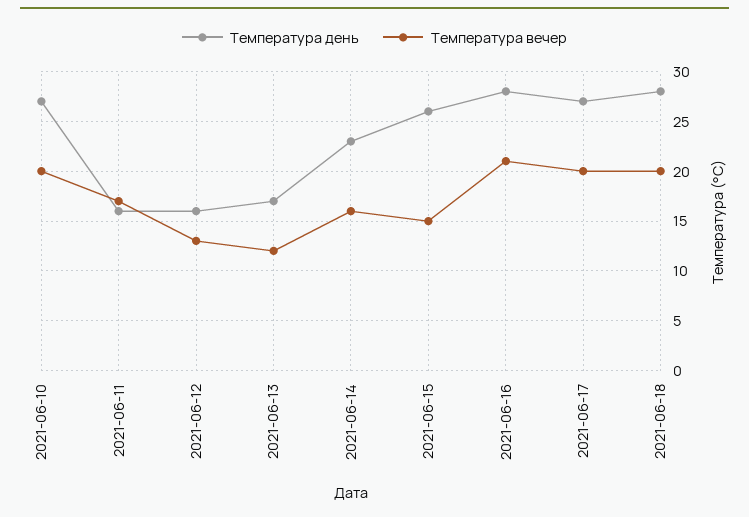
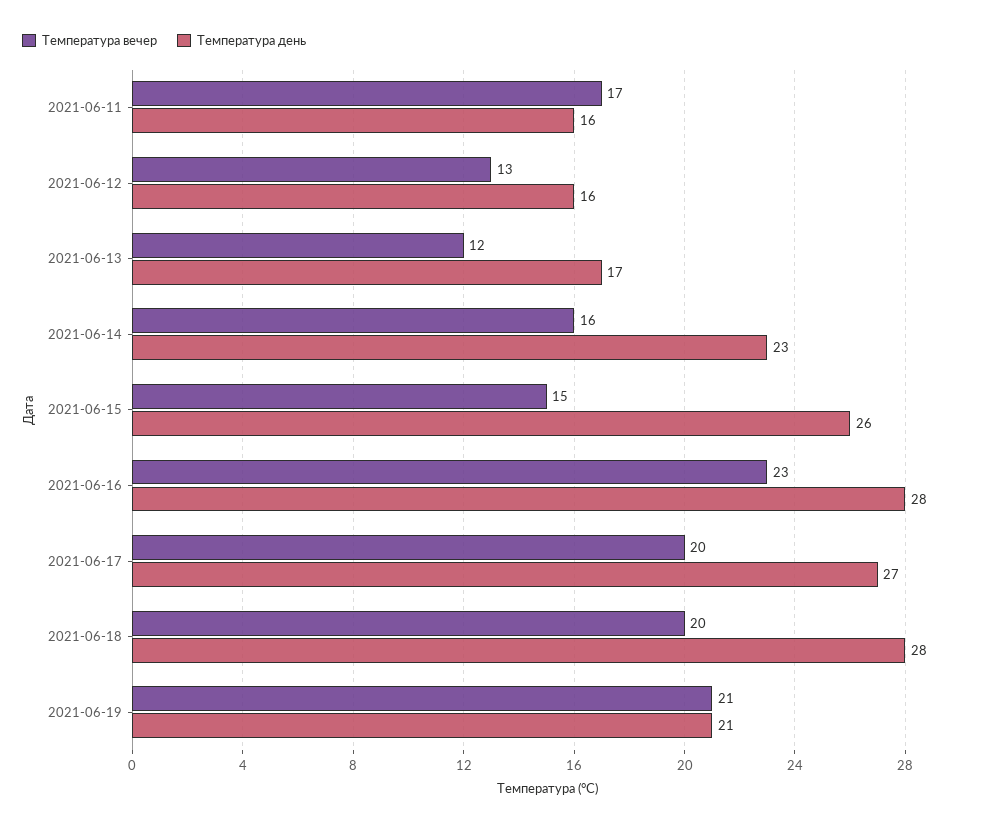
Температура день, 2021-06-10: 27 -> none
Температура вечер, 2021-06-10: 20 -> none
Температура вечер, 2021-06-16: 21 -> 23
Температура вечер, 2021-06-19: none -> 21
Температура день, 2021-06-19: none -> 21

